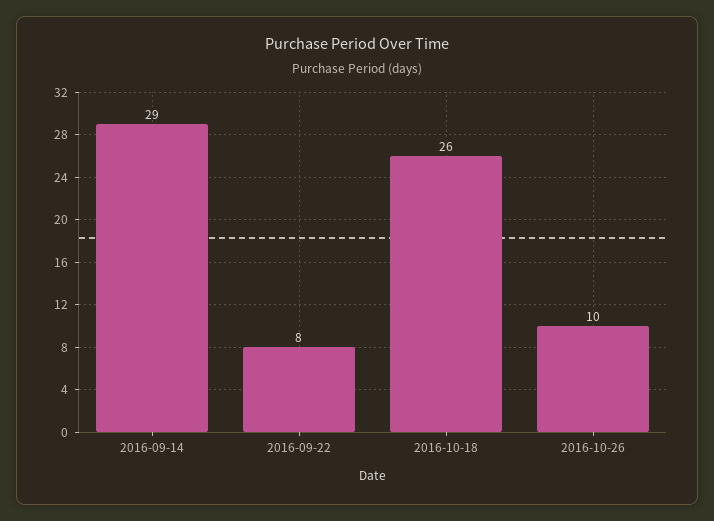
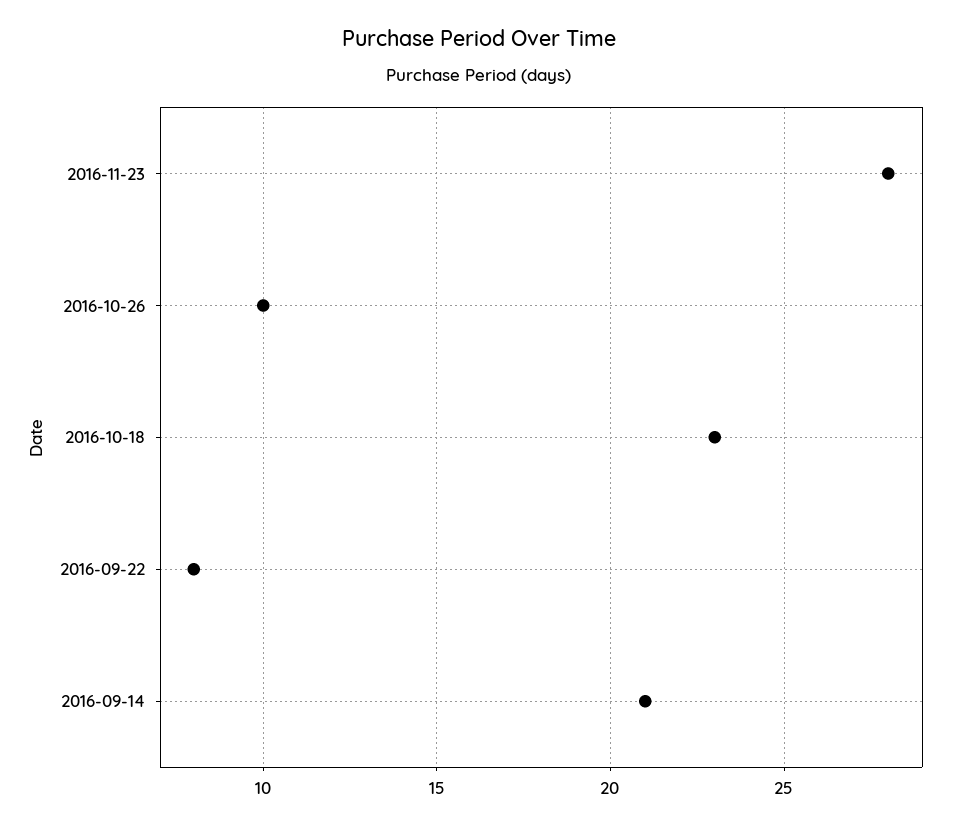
2016-09-14: 29 -> 21
2016-10-18: 26 -> 23
2016-11-23: none -> 28

